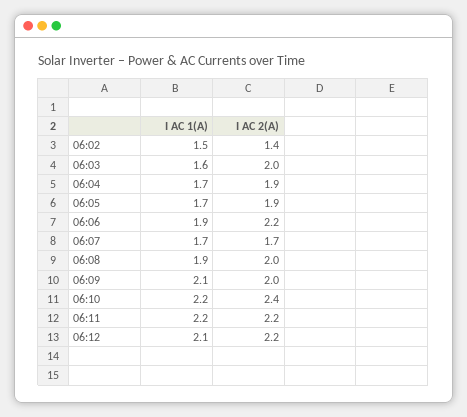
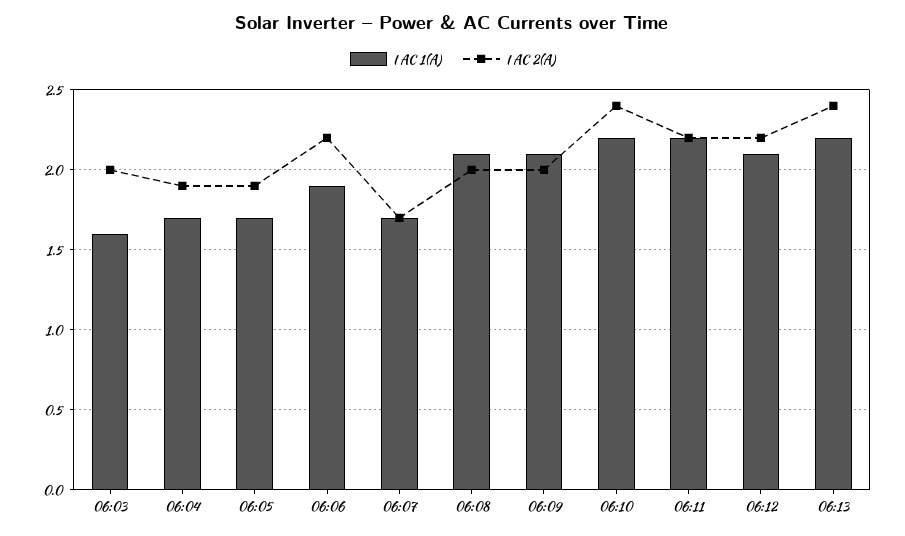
I AC 1(A), 06:02: 1.5 -> none
I AC 2(A), 06:02: 1.4 -> none
I AC 1(A), 06:08: 1.9 -> 2.1
I AC 1(A), 06:13: none -> 2.2
I AC 2(A), 06:13: none -> 2.4

